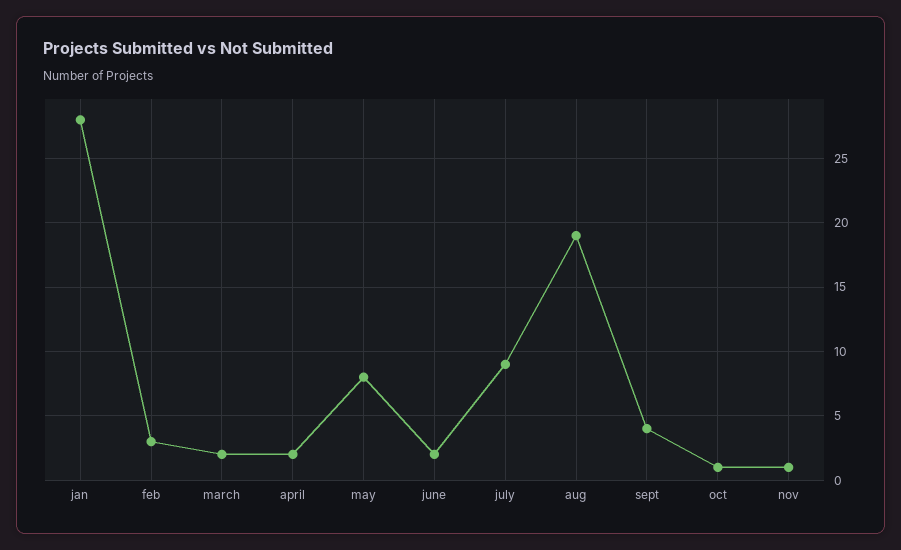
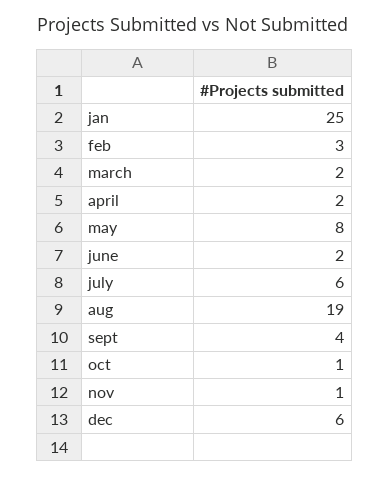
jan: 28 -> 25
july: 9 -> 6
dec: none -> 6

